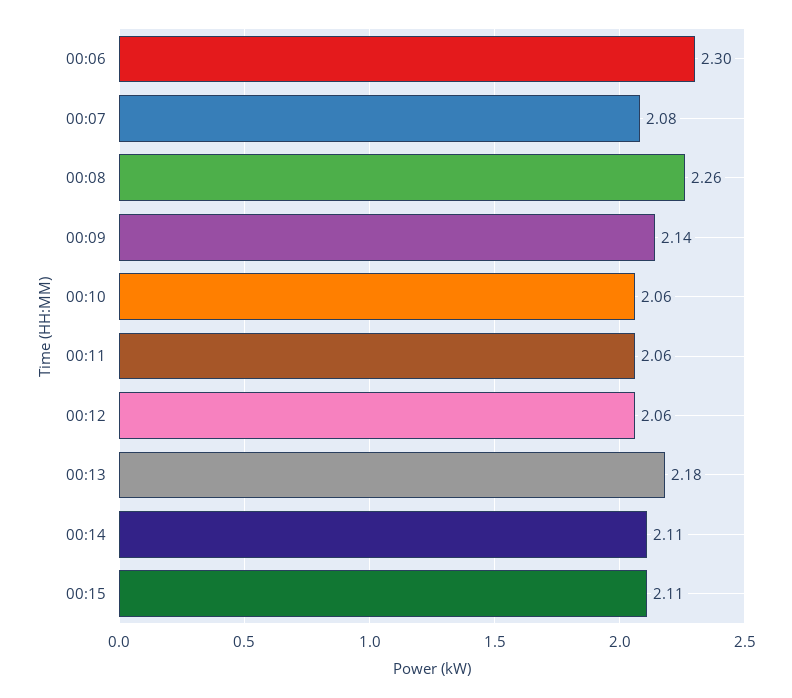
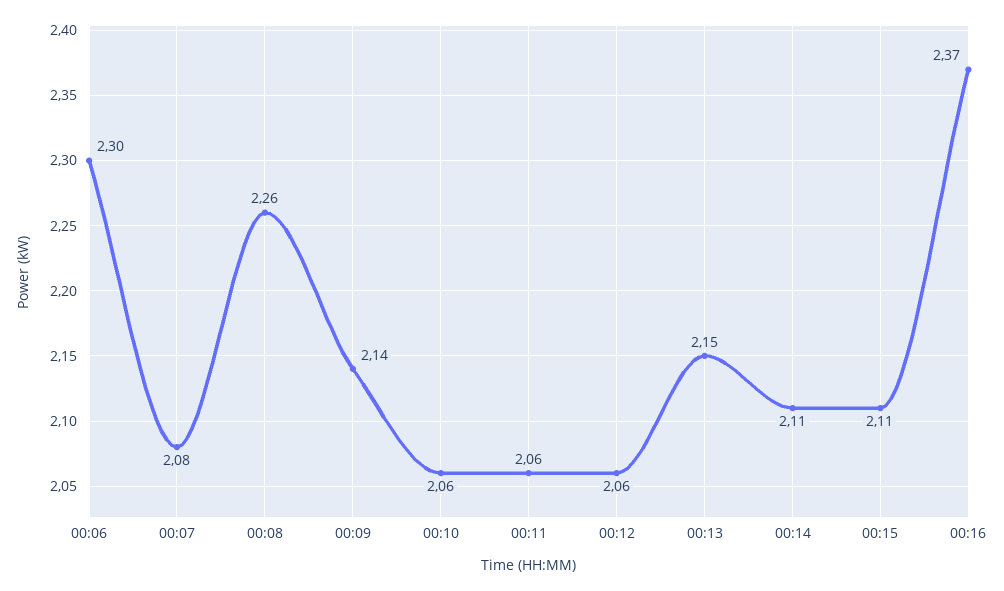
00:13: 2.18 -> 2.15
00:16: none -> 2.37

